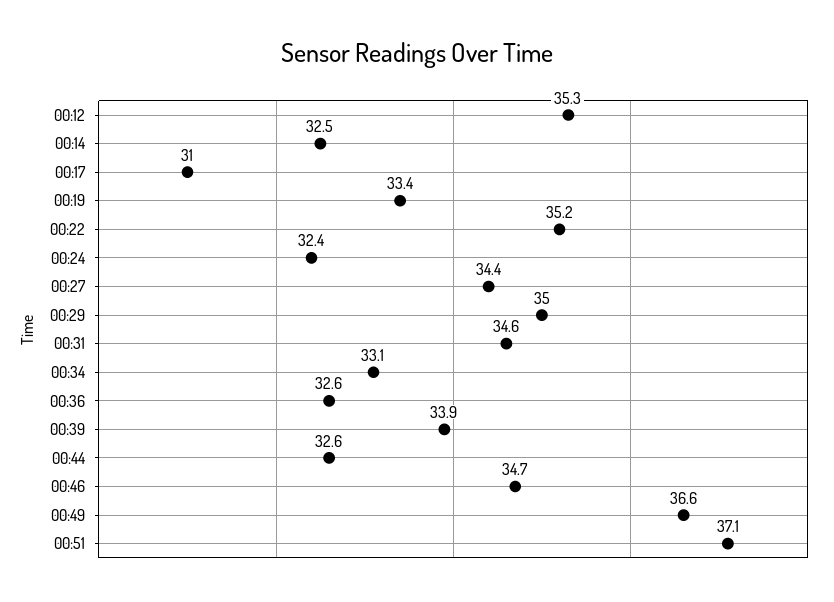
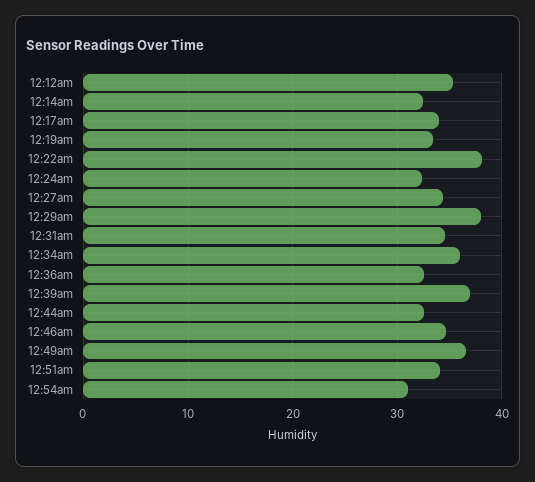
00:17: 31 -> 34
00:22: 35.2 -> 38
00:29: 35 -> 38
00:34: 33.1 -> 36
00:39: 33.9 -> 37
00:51: 37.1 -> 34
12:54am: none -> 31

